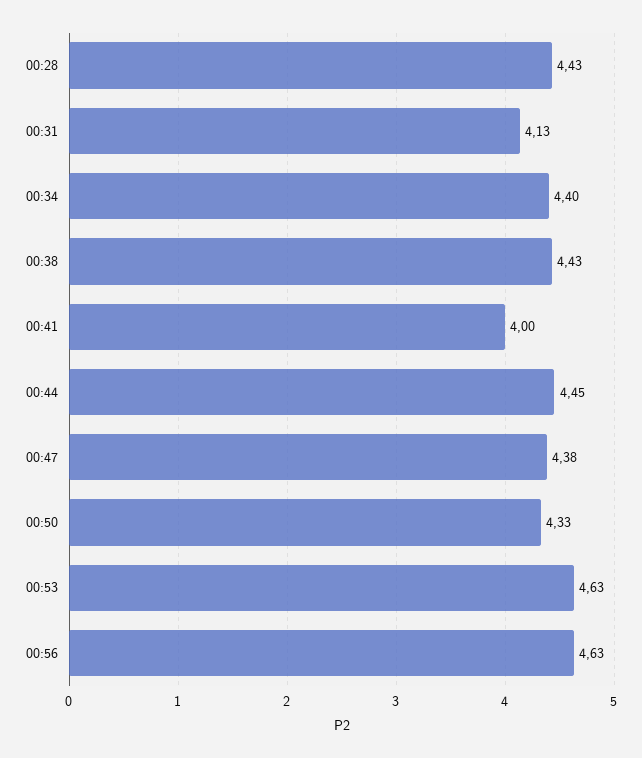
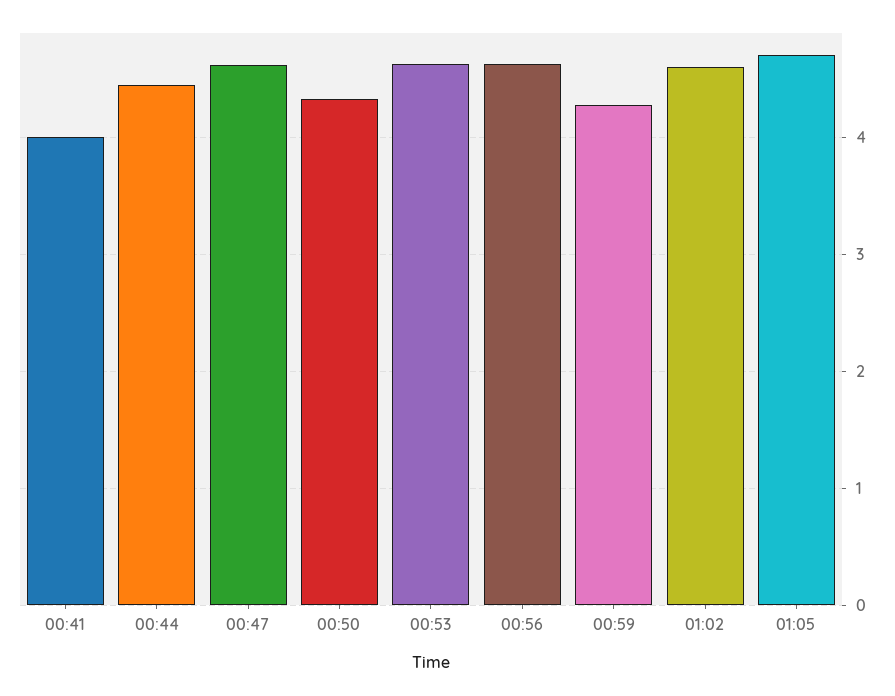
00:28: 4.43 -> none
00:31: 4.13 -> none
00:34: 4.4 -> none
00:38: 4.43 -> none
00:47: 4.38 -> 4.6
00:59: none -> 4.3
01:02: none -> 4.6
01:05: none -> 4.7

